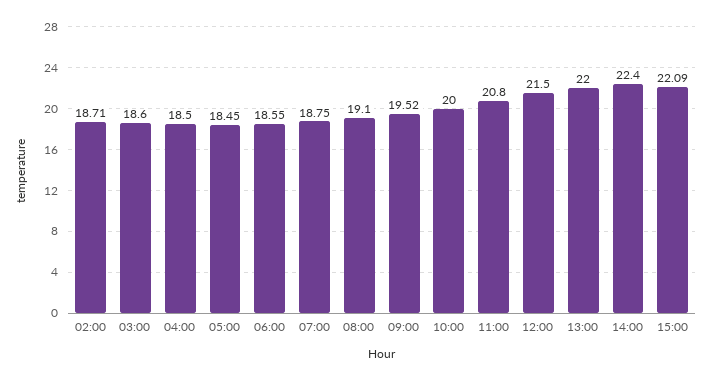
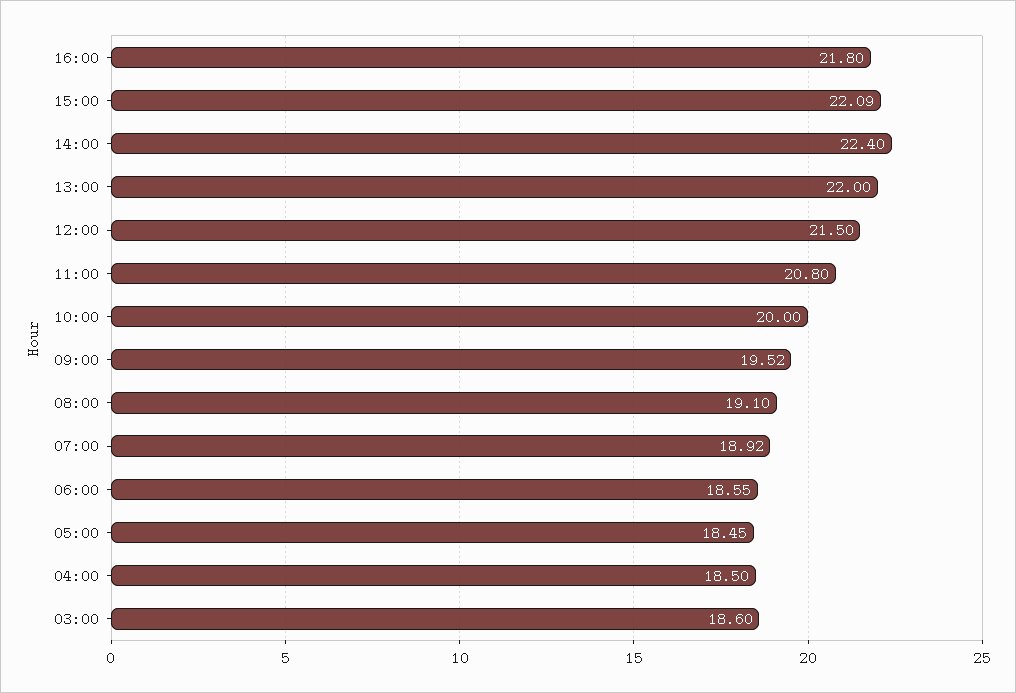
02:00: 18.71 -> none
07:00: 18.75 -> 18.92
16:00: none -> 21.8

